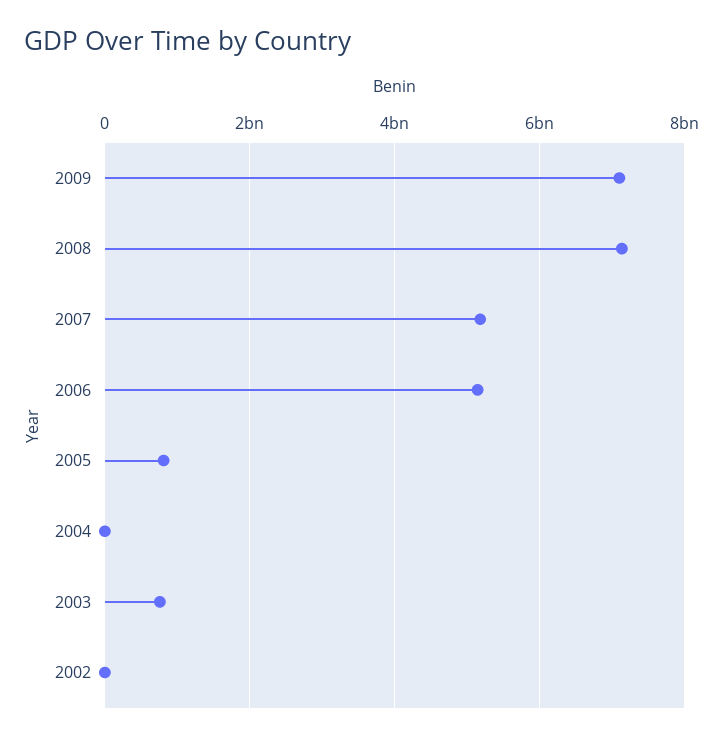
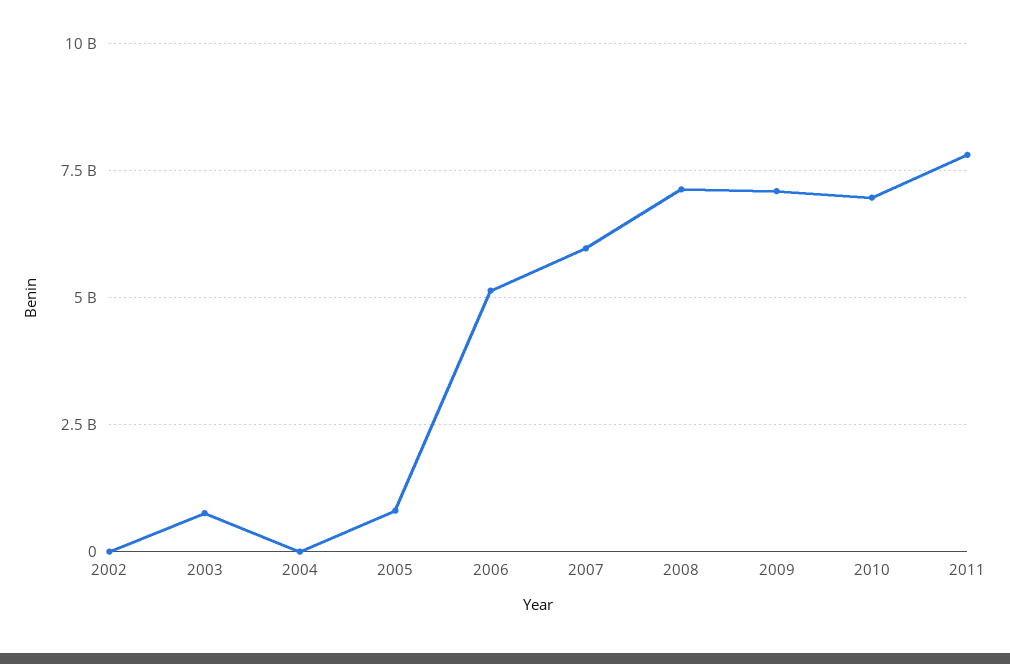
2007: 5200000000 -> 6000000000
2010: none -> 7000000000
2011: none -> 7750000000

